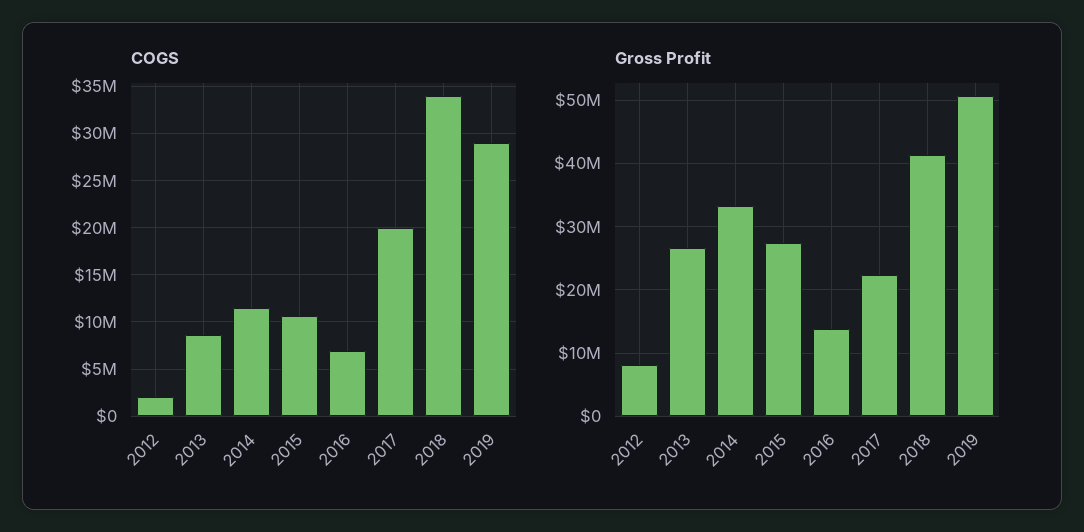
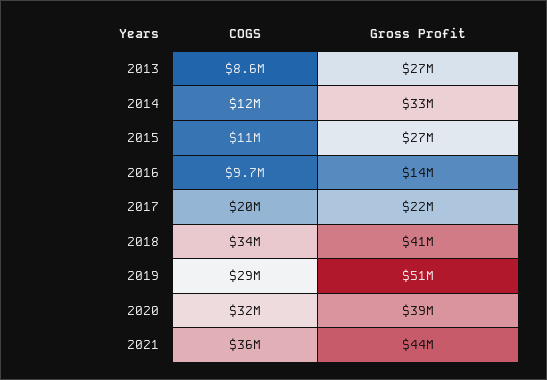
COGS, 2012: 2000000 -> none
COGS, 2016: 7000000 -> 9700000
Gross Profit, 2012: 8000000 -> none
COGS, 2020: none -> 32000000
Gross Profit, 2020: none -> 39000000
COGS, 2021: none -> 36000000
Gross Profit, 2021: none -> 44000000

